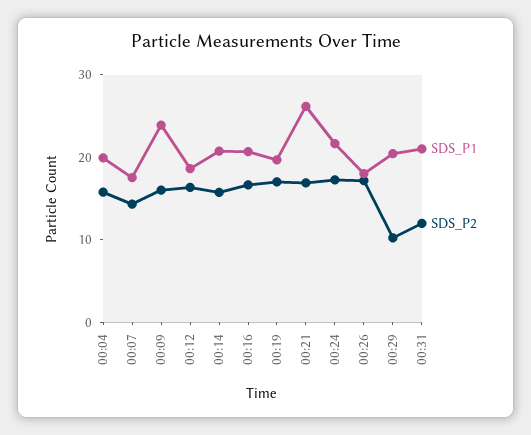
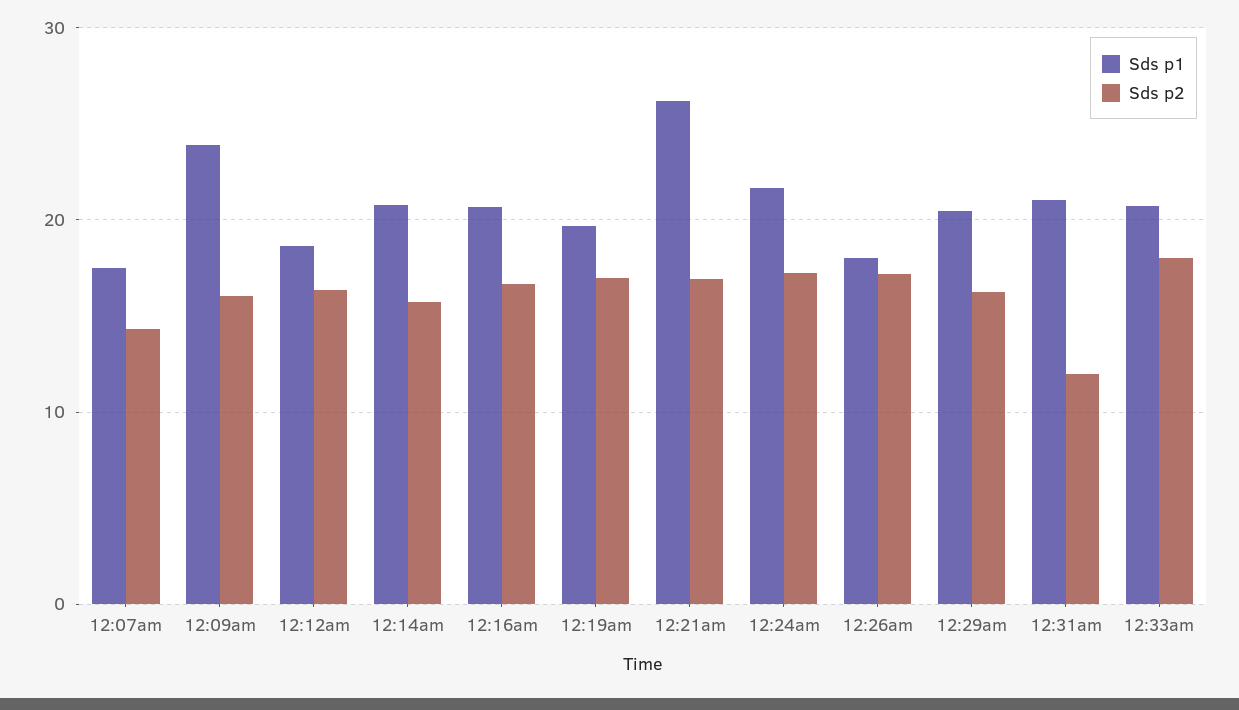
SDS_P1, 00:04: 20 -> none
SDS_P2, 00:04: 16 -> none
SDS_P2, 00:29: 10 -> 16
SDS_P1, 12:33am: none -> 21
SDS_P2, 12:33am: none -> 18

